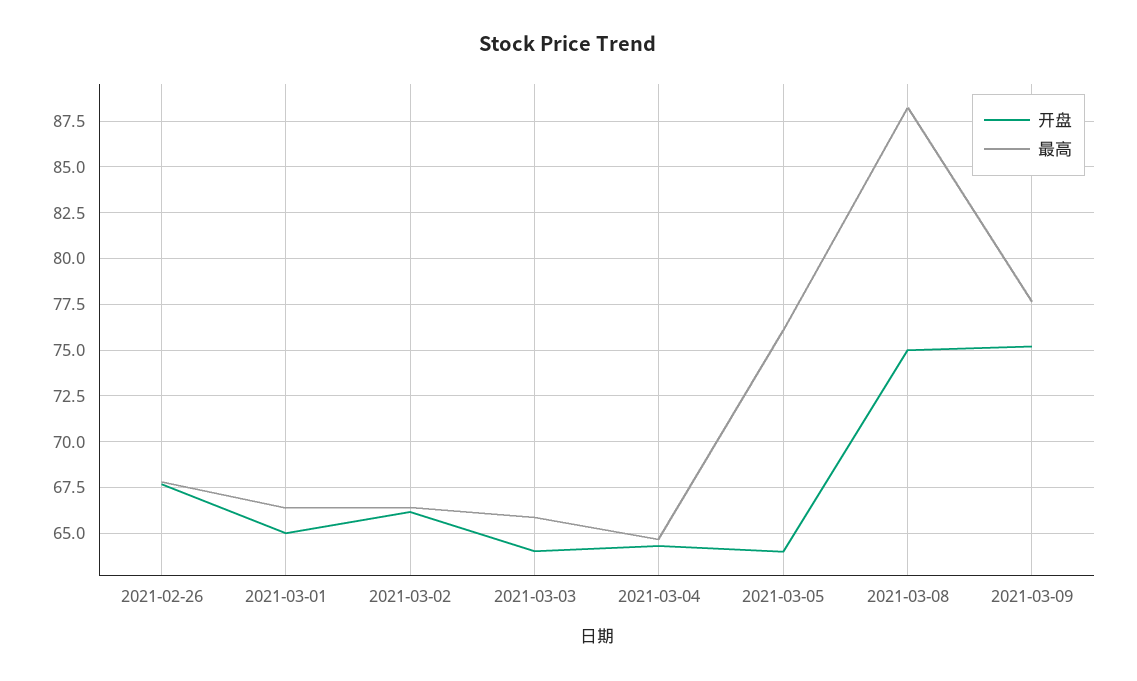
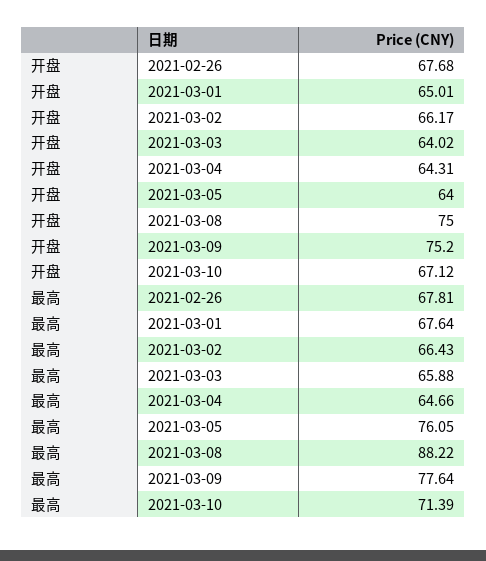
最高, 2021-03-01: 66.5 -> 67.64
开盘, 2021-03-10: none -> 67.12
最高, 2021-03-10: none -> 71.39

